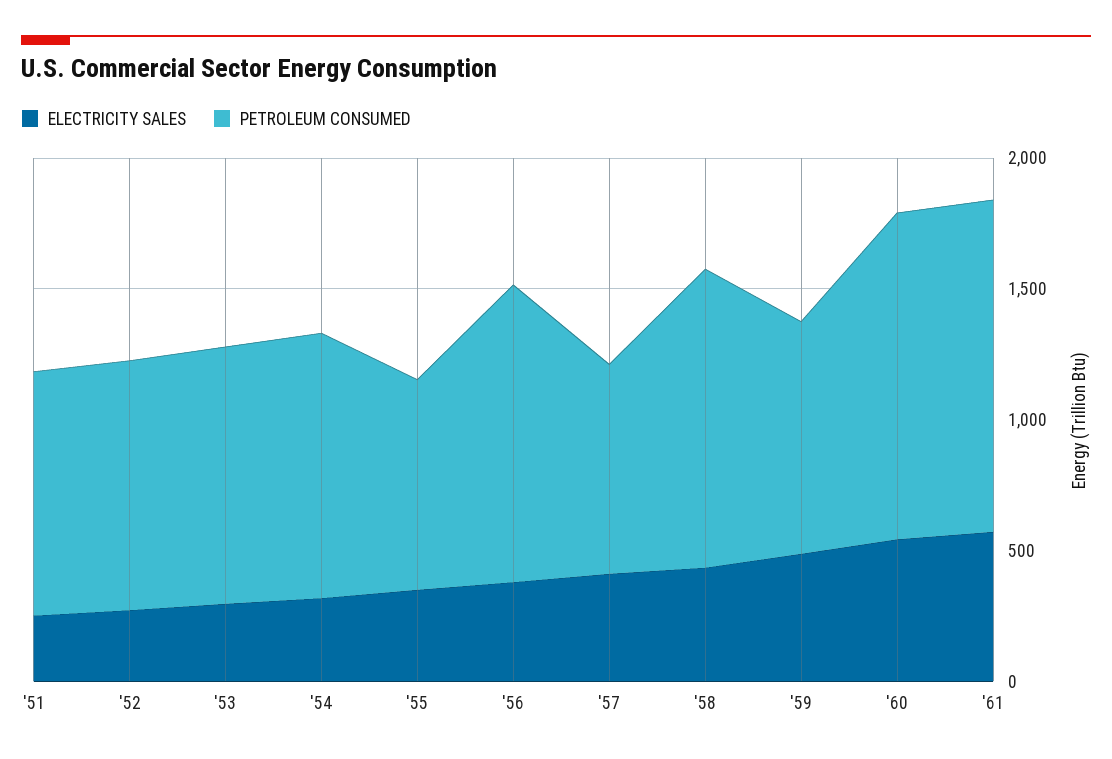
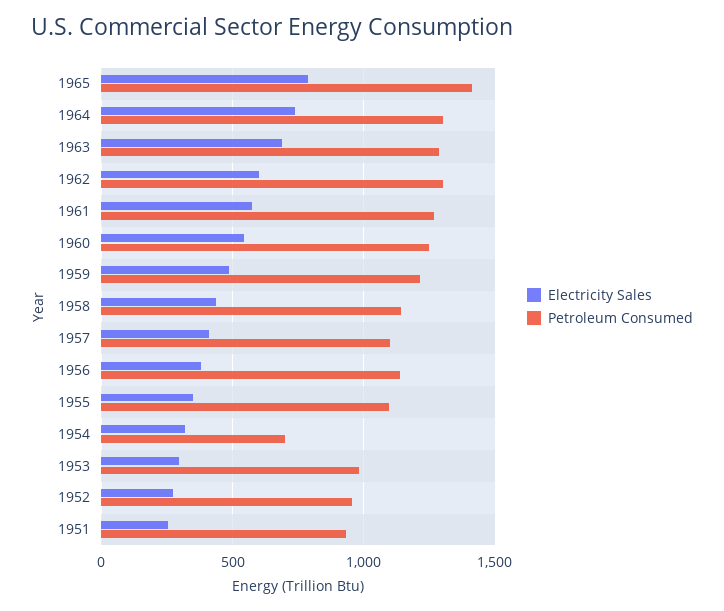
PETROLEUM CONSUMED, '54: 1000 -> 700
PETROLEUM CONSUMED, '55: 800 -> 1100
PETROLEUM CONSUMED, '57: 800 -> 1100
PETROLEUM CONSUMED, '59: 900 -> 1200
ELECTRICITY SALES, 1965: none -> 800
PETROLEUM CONSUMED, 1965: none -> 1400
ELECTRICITY SALES, 1964: none -> 750
PETROLEUM CONSUMED, 1964: none -> 1300
ELECTRICITY SALES, 1963: none -> 700
PETROLEUM CONSUMED, 1963: none -> 1300
ELECTRICITY SALES, 1962: none -> 600
PETROLEUM CONSUMED, 1962: none -> 1300

